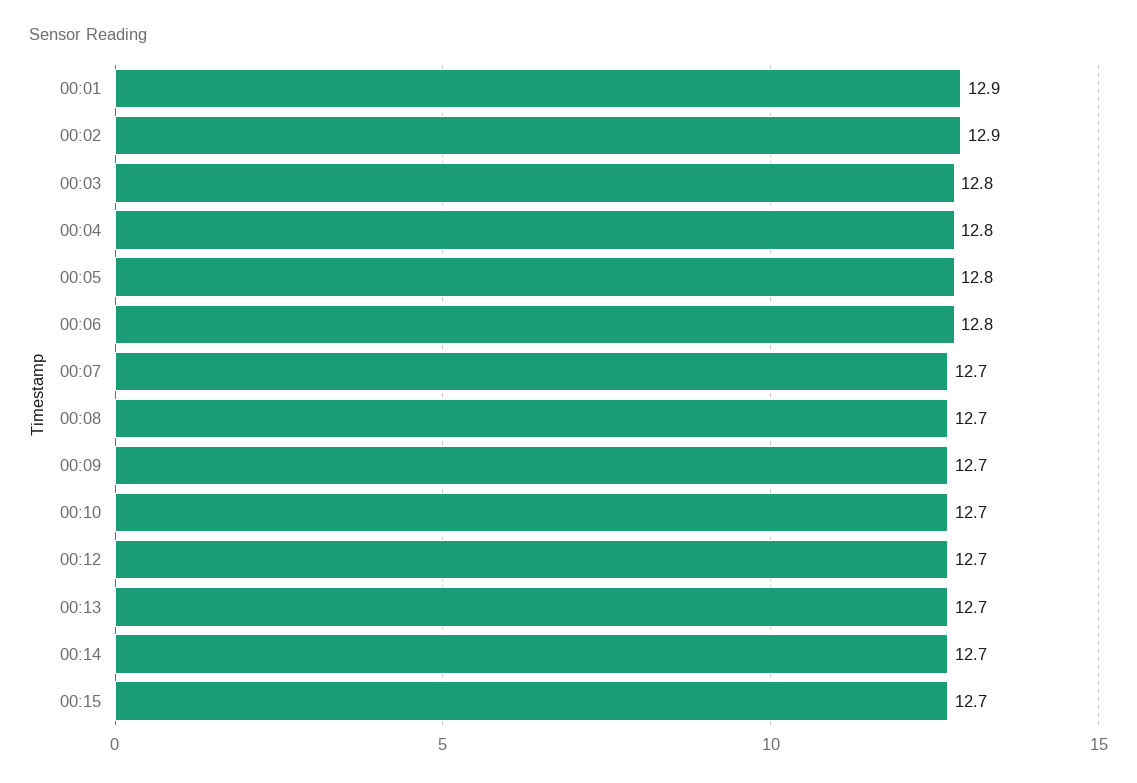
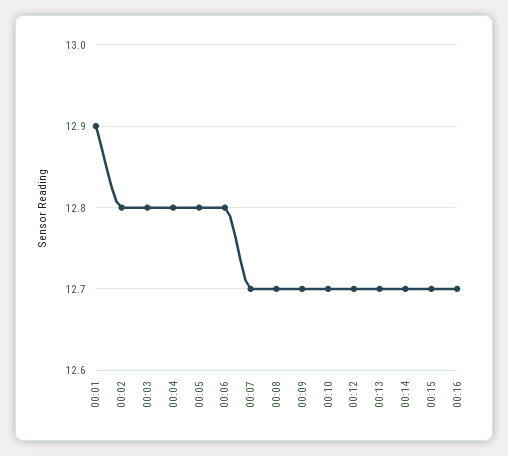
00:02: 12.9 -> 12.8
00:16: none -> 12.7

